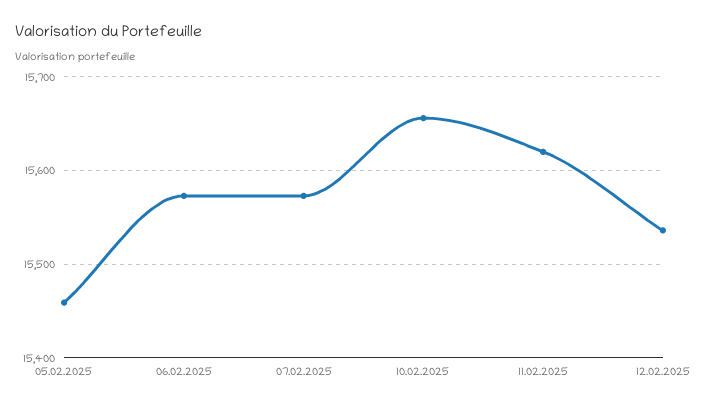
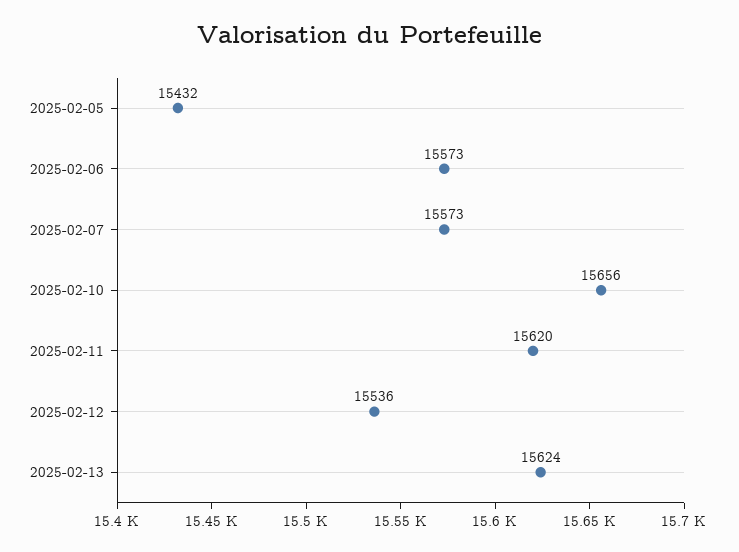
05.02.2025: 15460 -> 15432
2025-02-13: none -> 15624

